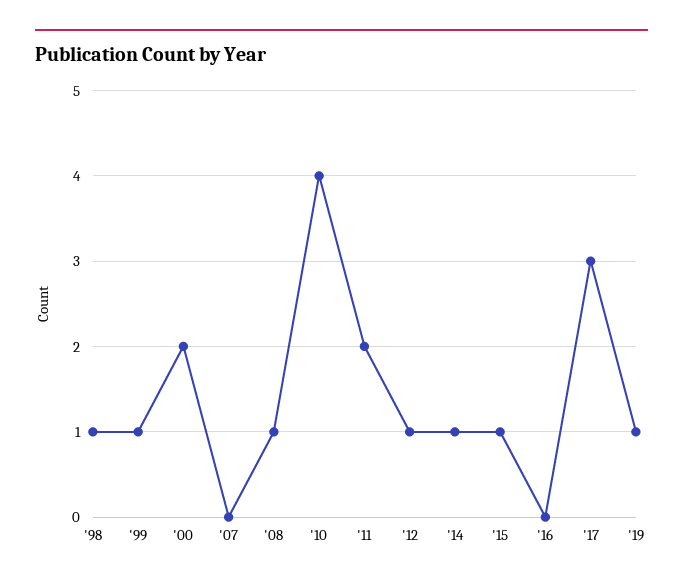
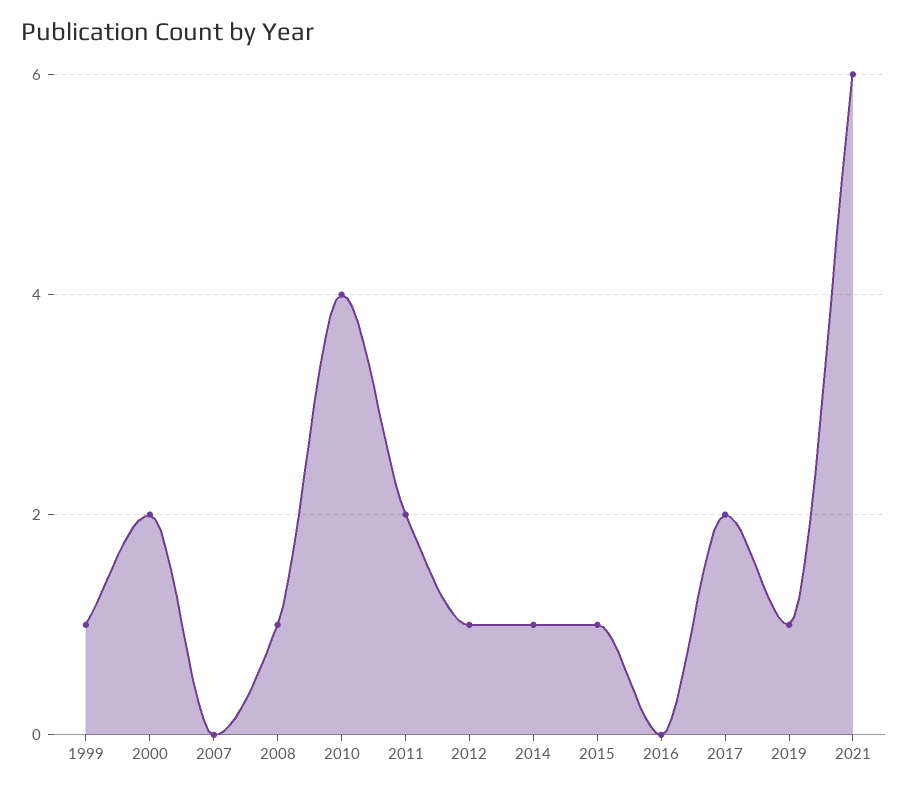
'98: 1 -> none
'17: 3 -> 2
2021: none -> 6

